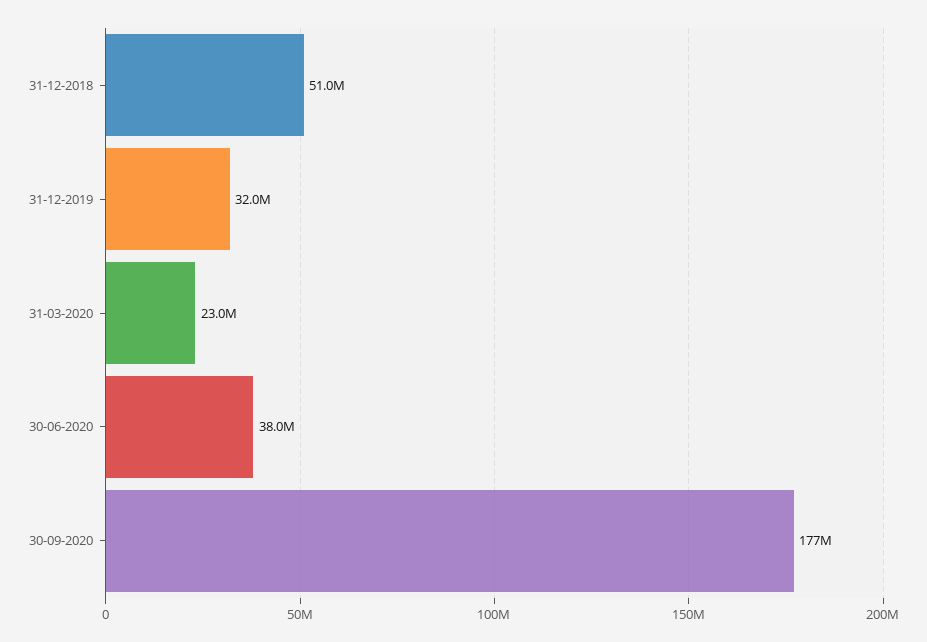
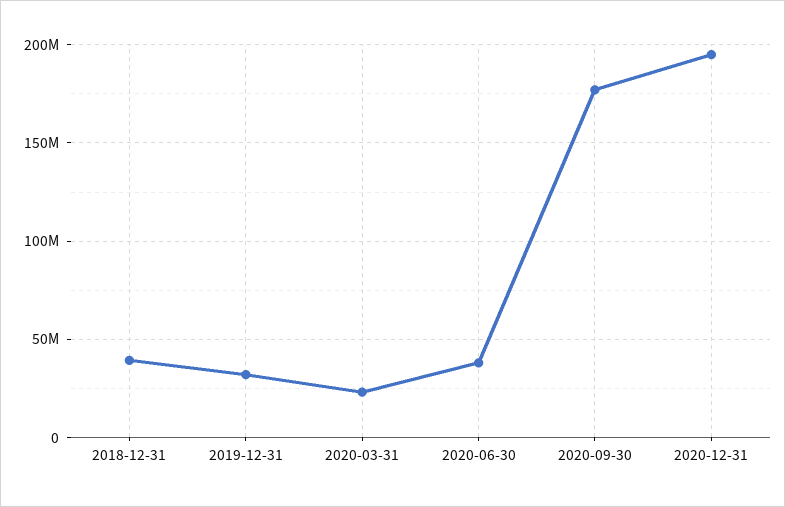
31-12-2018: 51000000 -> 40000000
2020-12-31: none -> 195000000

